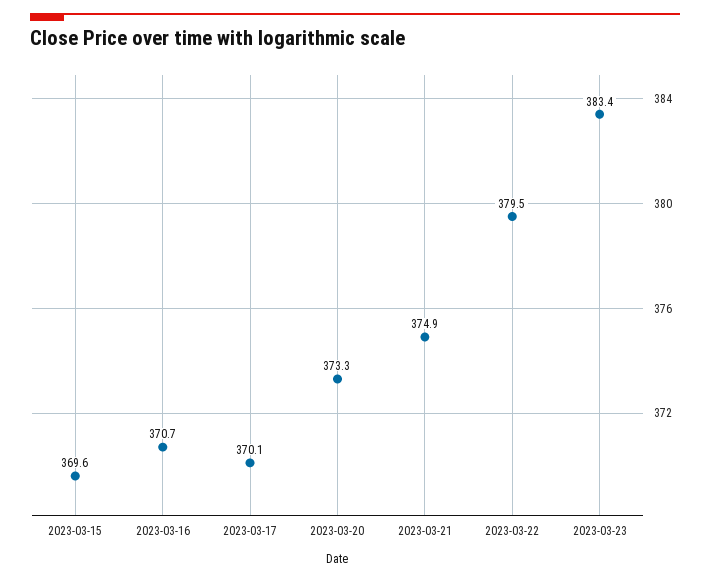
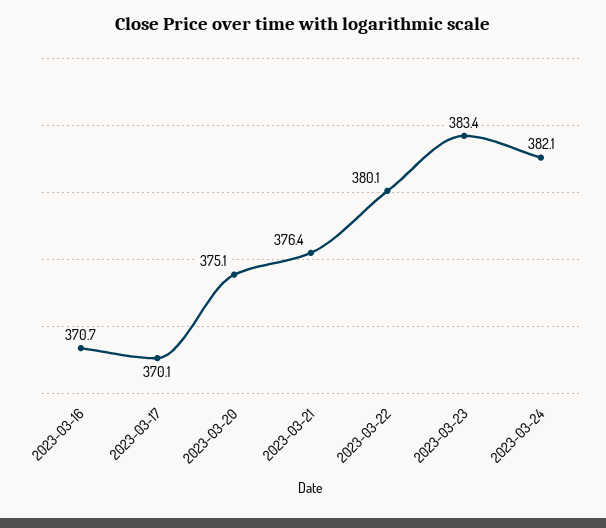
2023-03-15: 369.6 -> none
2023-03-20: 373.3 -> 375.1
2023-03-21: 374.9 -> 376.4
2023-03-22: 379.5 -> 380.1
2023-03-24: none -> 382.1

